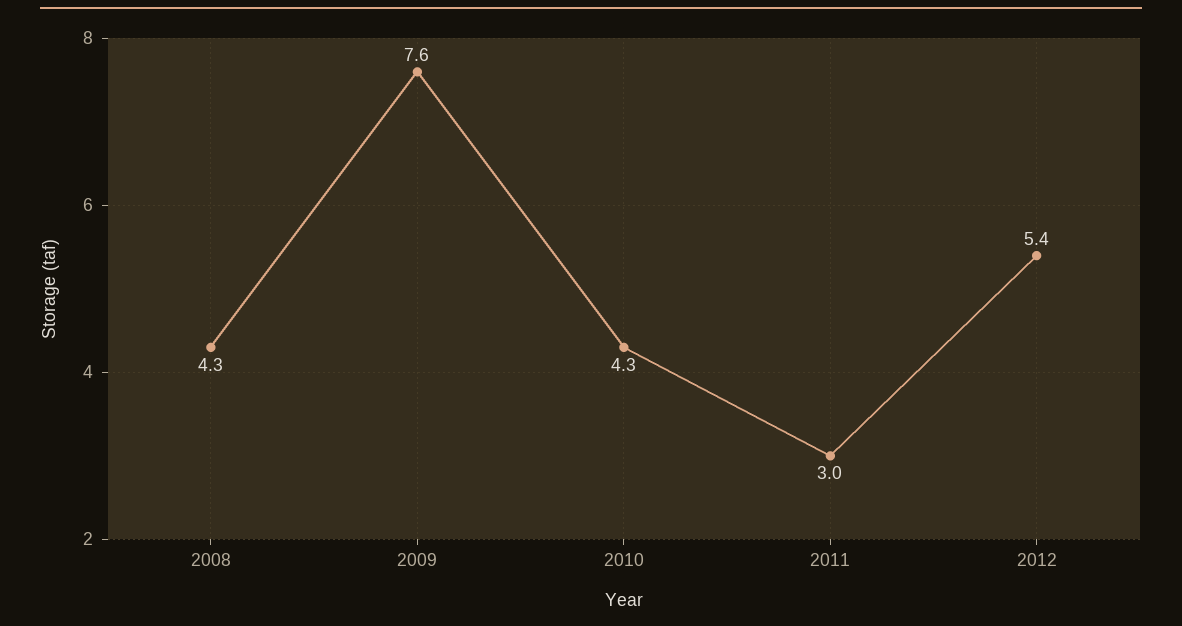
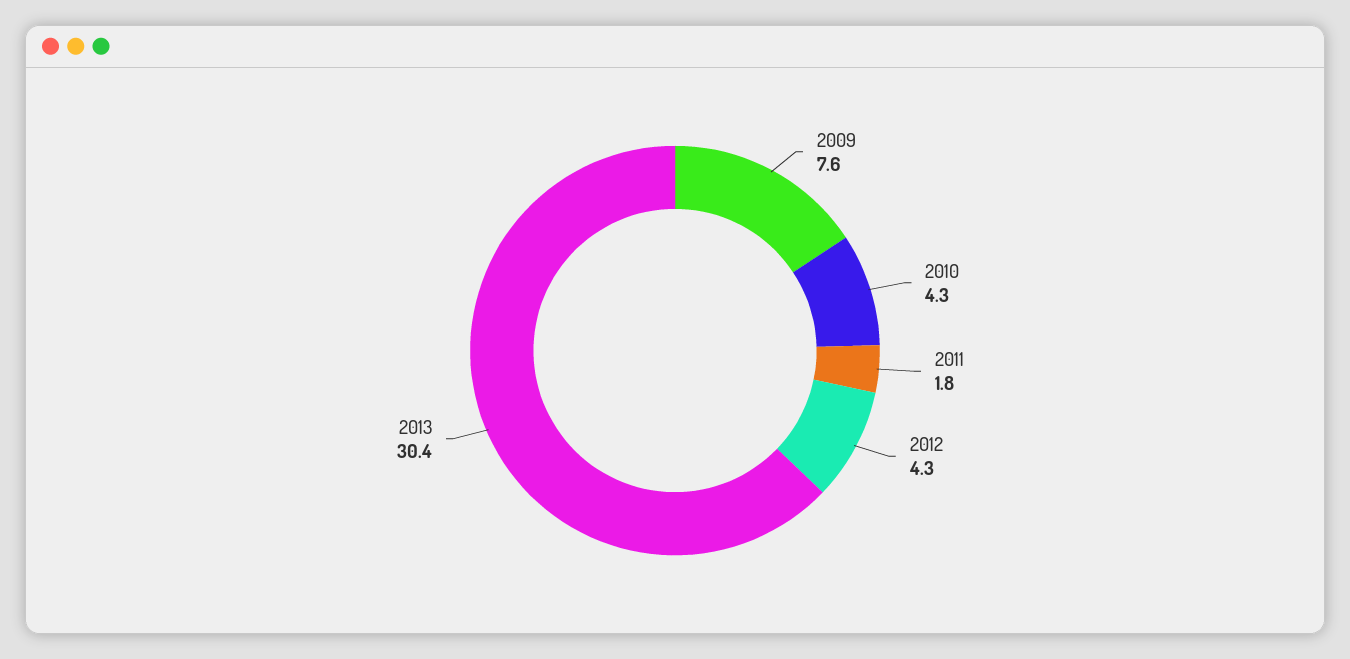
2008: 4.3 -> none
2011: 3 -> 1.8
2012: 5.4 -> 4.3
2013: none -> 30.4

